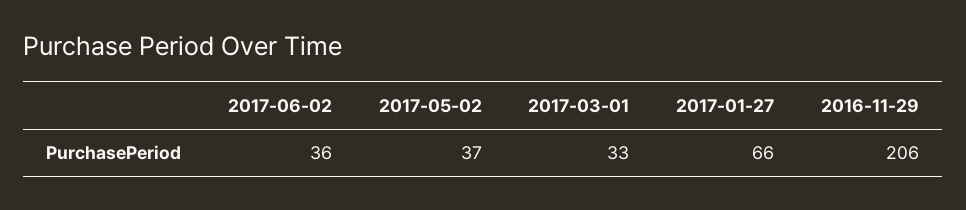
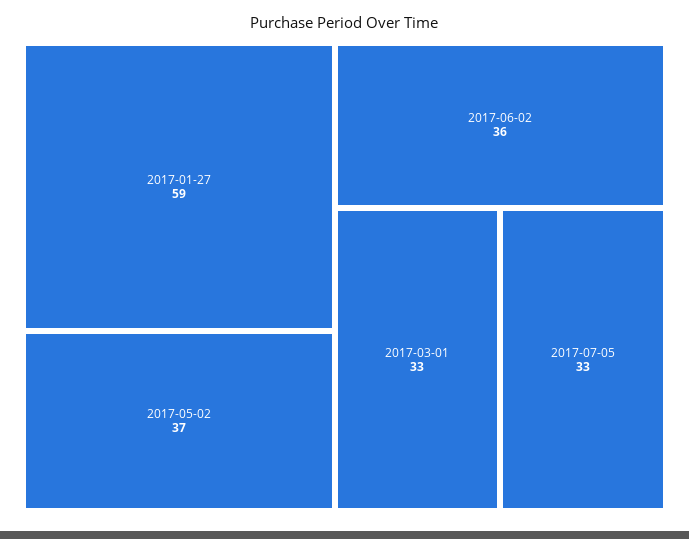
2017-01-27: 66 -> 59
2016-11-29: 206 -> none
2017-07-05: none -> 33

